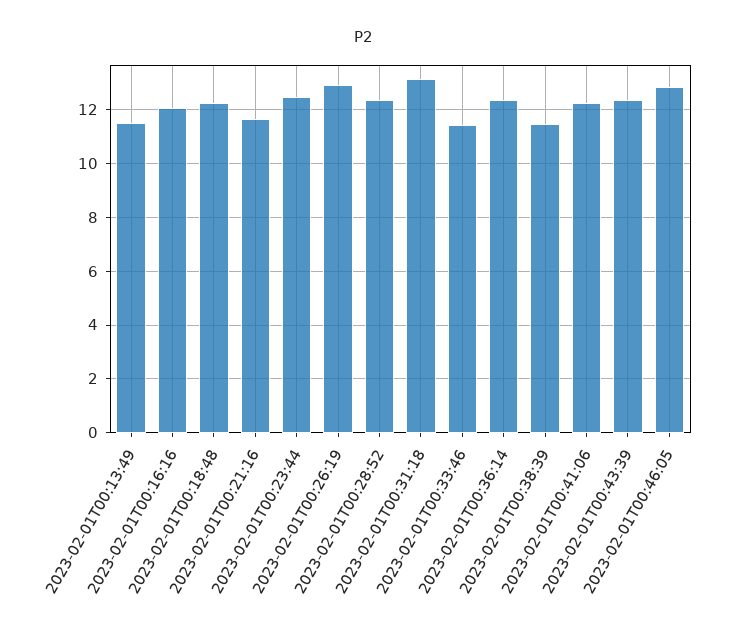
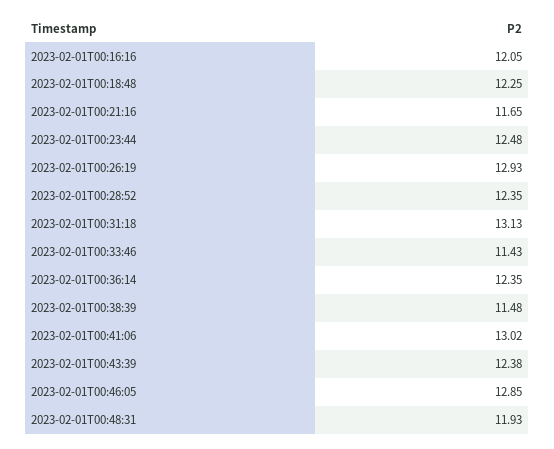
2023-02-01T00:13:49: 11.5 -> none
2023-02-01T00:41:06: 12.25 -> 13.02
2023-02-01T00:48:31: none -> 11.93

